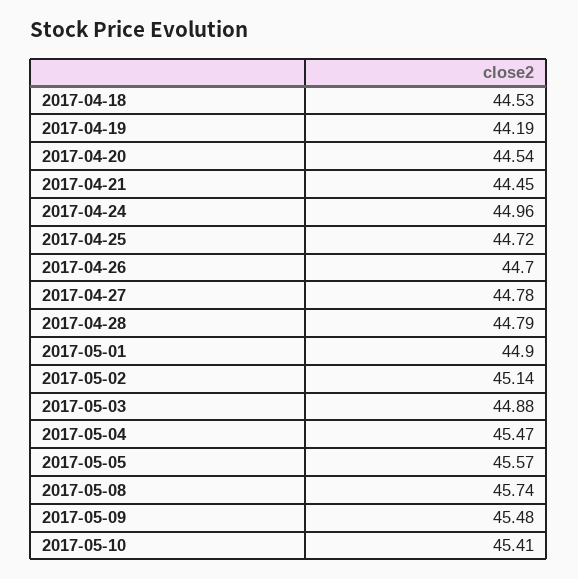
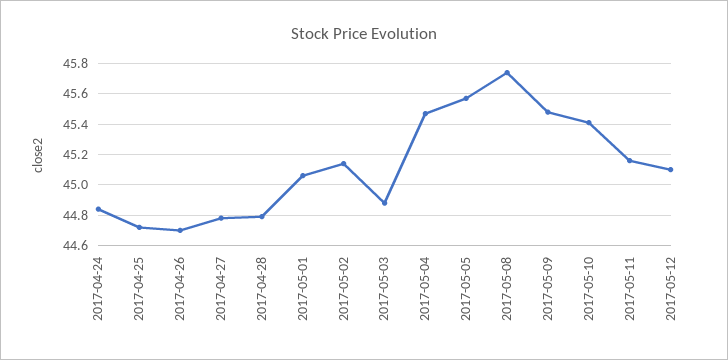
2017-04-18: 44.53 -> none
2017-04-19: 44.19 -> none
2017-04-20: 44.54 -> none
2017-04-21: 44.45 -> none
2017-04-24: 44.96 -> 44.85
2017-05-01: 44.9 -> 45.05
2017-05-11: none -> 45.15
2017-05-12: none -> 45.1

